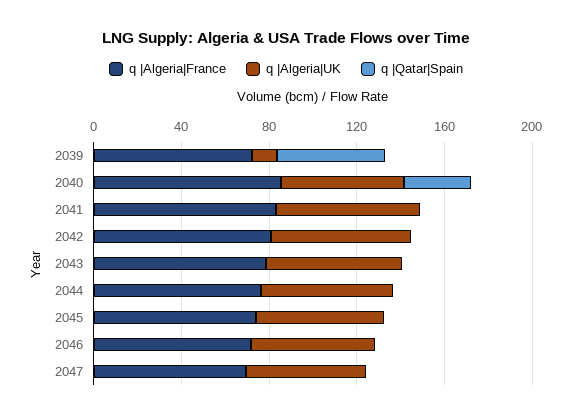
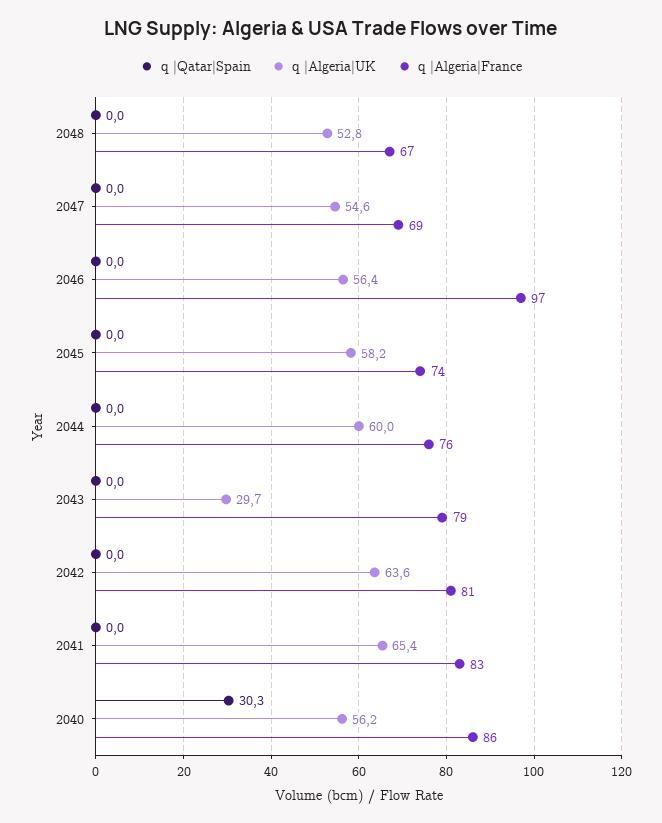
q |Algeria|France, 2039: 70 -> none
q |Algeria|UK, 2039: 10 -> none
q |Qatar|Spain, 2039: 50 -> none
q |Algeria|UK, 2043: 60 -> 29.7
q |Algeria|France, 2046: 70 -> 97
q |Qatar|Spain, 2048: none -> 0
q |Algeria|UK, 2048: none -> 52.8
q |Algeria|France, 2048: none -> 67

